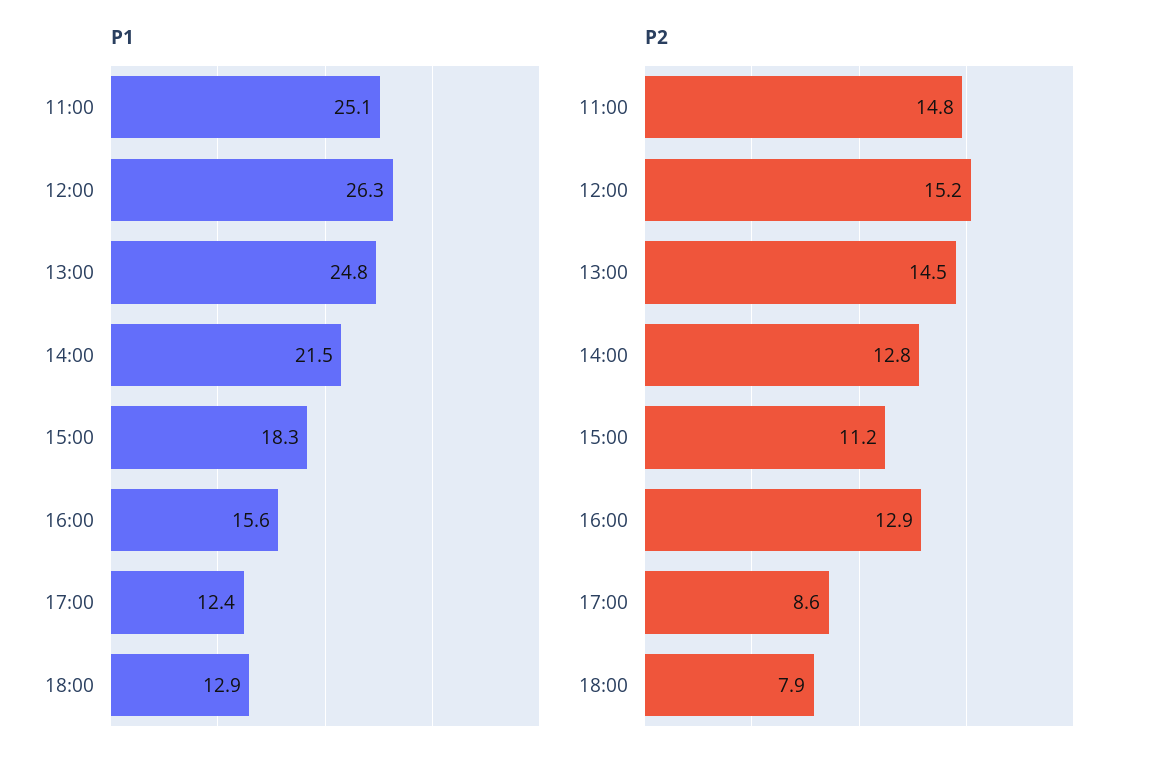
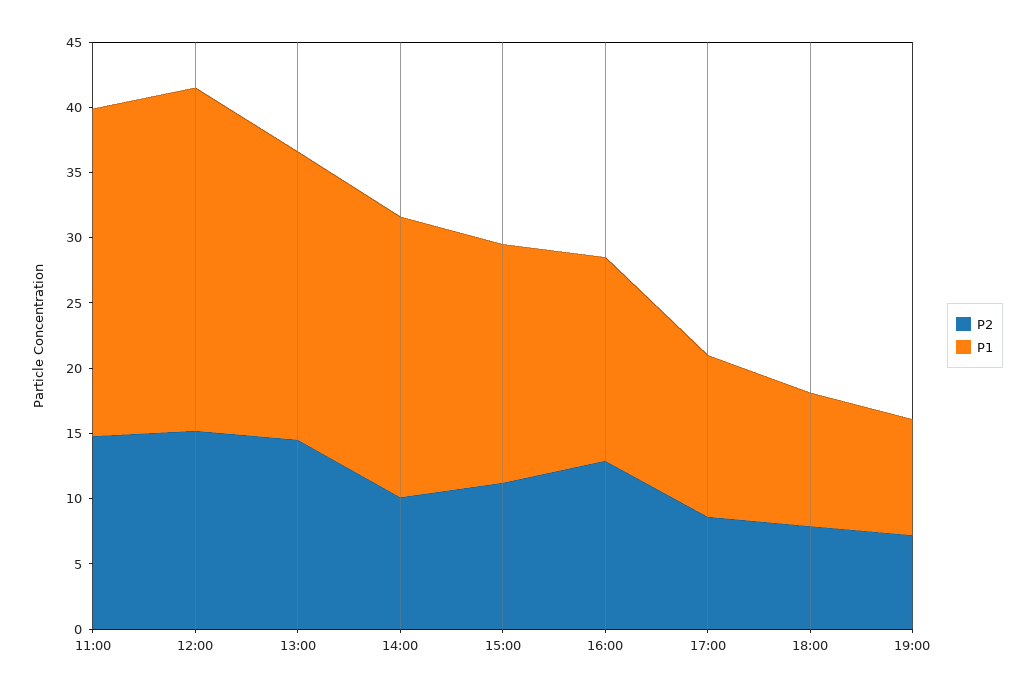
P1, 13:00: 24.8 -> 22
P1, 18:00: 12.9 -> 10
P2, 14:00: 12.8 -> 10
P2, 19:00: none -> 7
P1, 19:00: none -> 9

